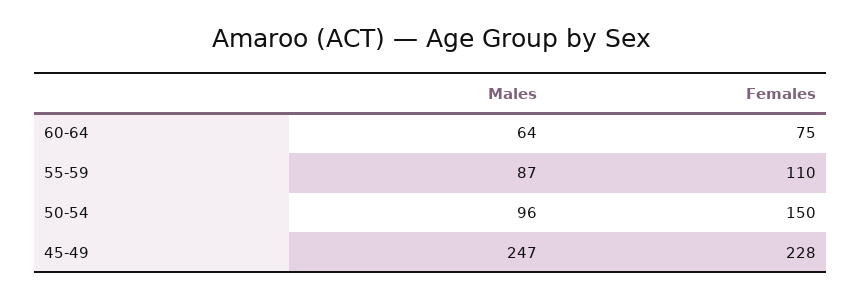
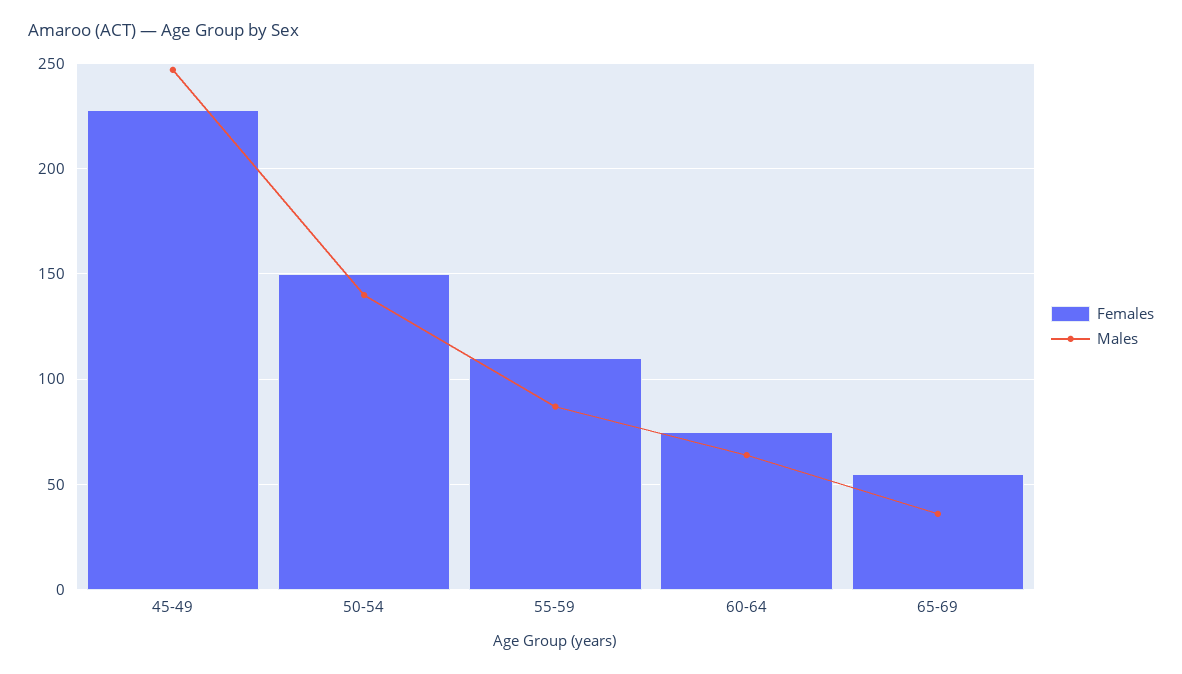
Males, 50-54: 96 -> 140
Females, 65-69: none -> 55
Males, 65-69: none -> 35

